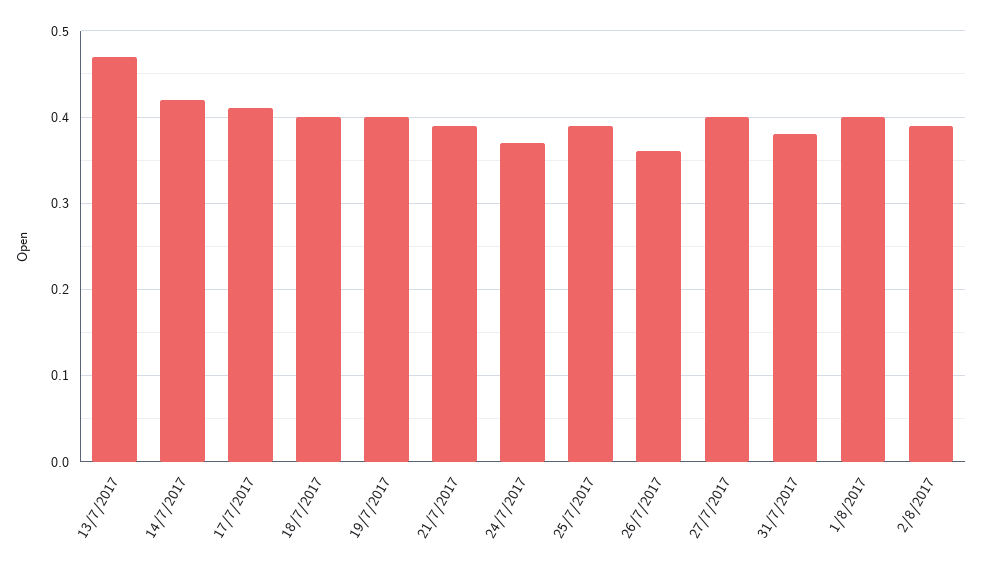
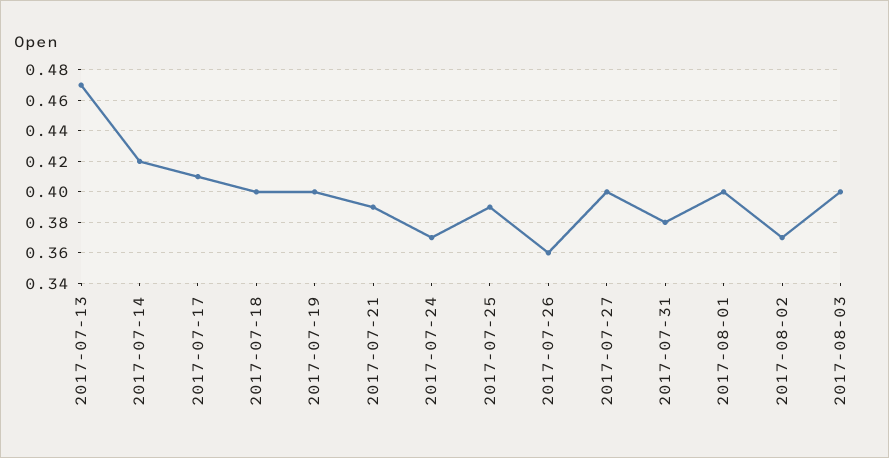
2/8/2017: 0.39 -> 0.37
2017-08-03: none -> 0.4

